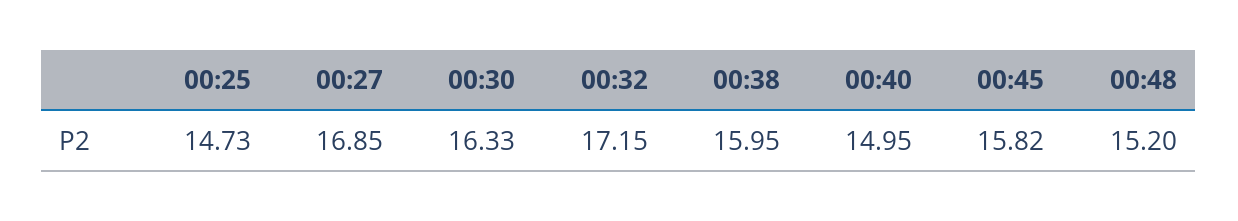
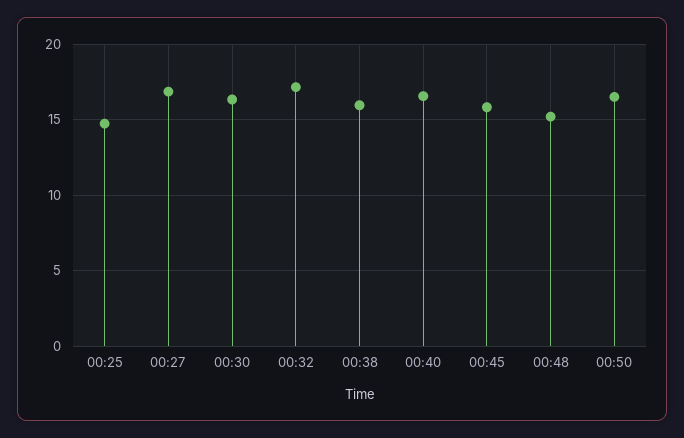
00:40: 14.95 -> 16.5
00:50: none -> 16.5

